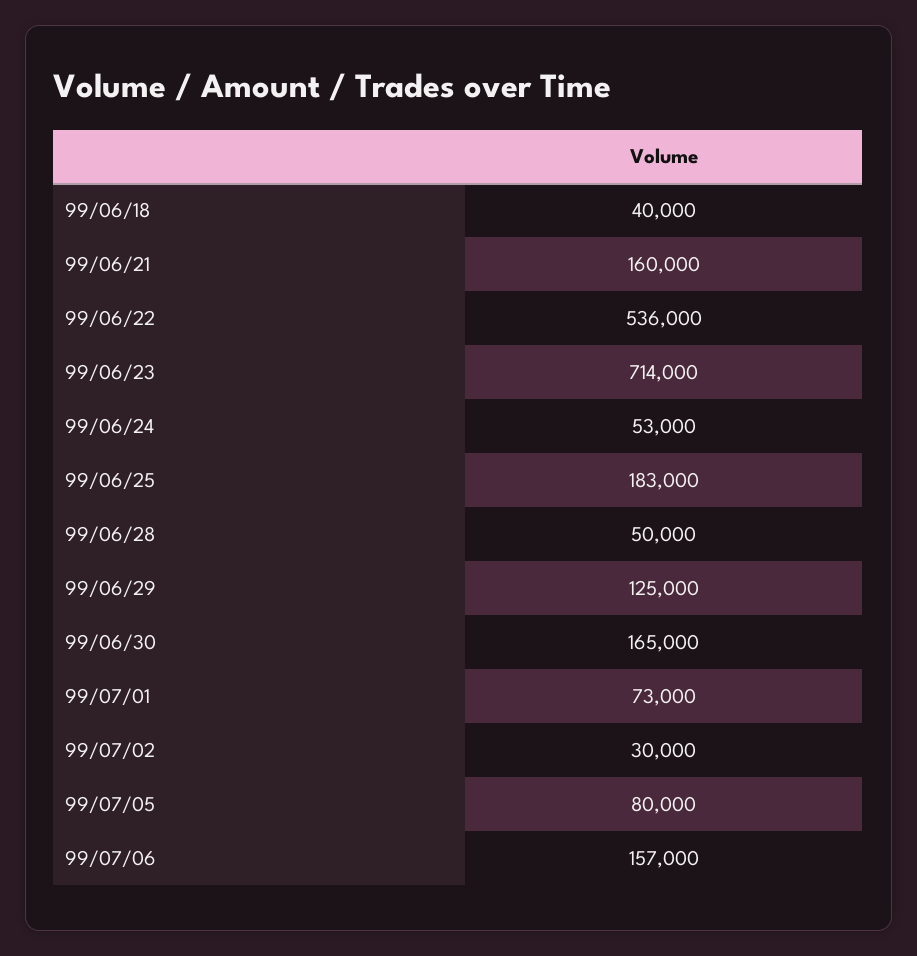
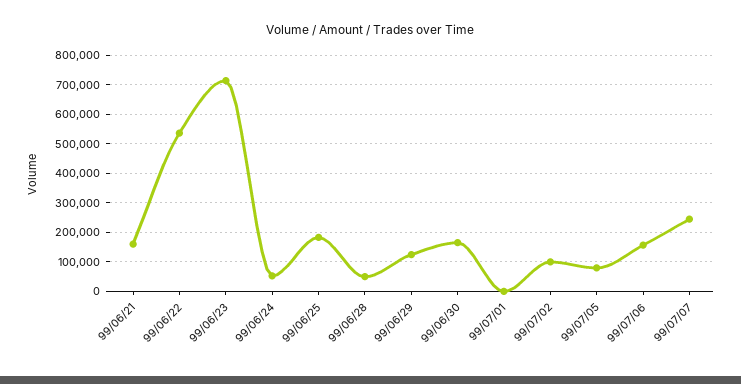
99/06/18: 40000 -> none
99/07/01: 73000 -> 0
99/07/02: 30000 -> 100000
99/07/07: none -> 250000

